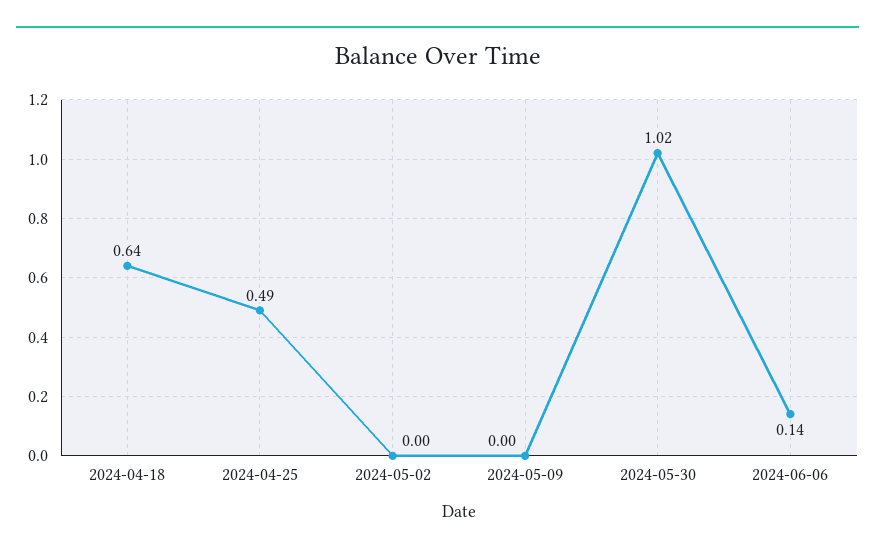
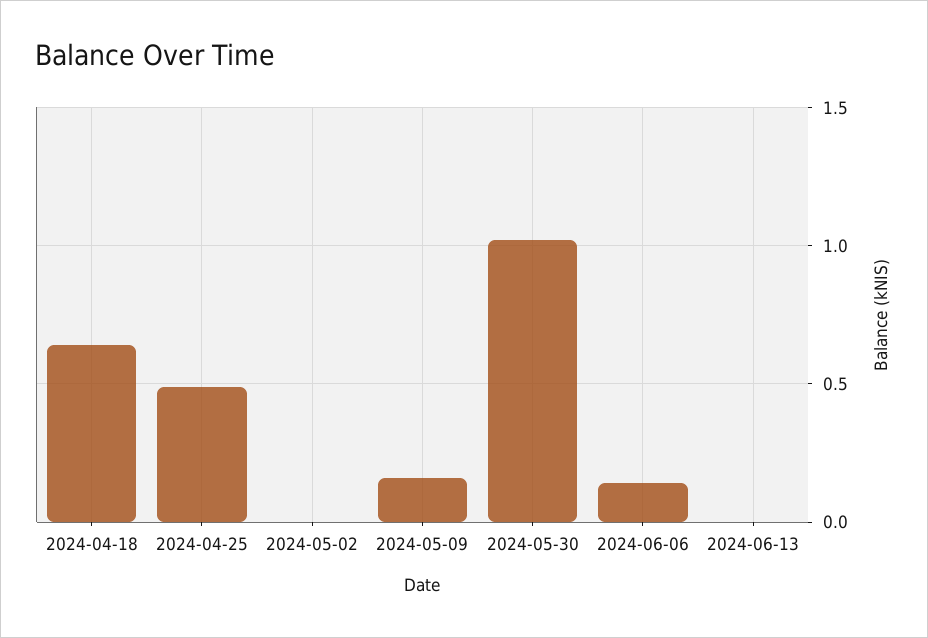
2024-05-09: 0 -> 0.15
2024-06-13: none -> 0

